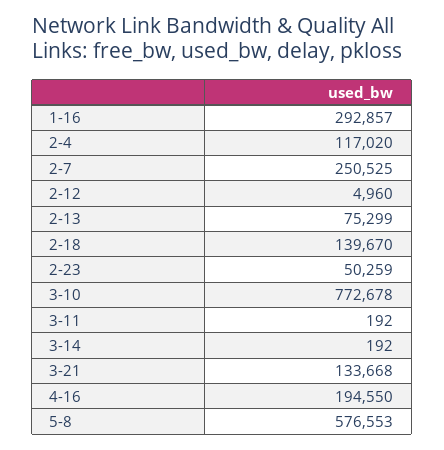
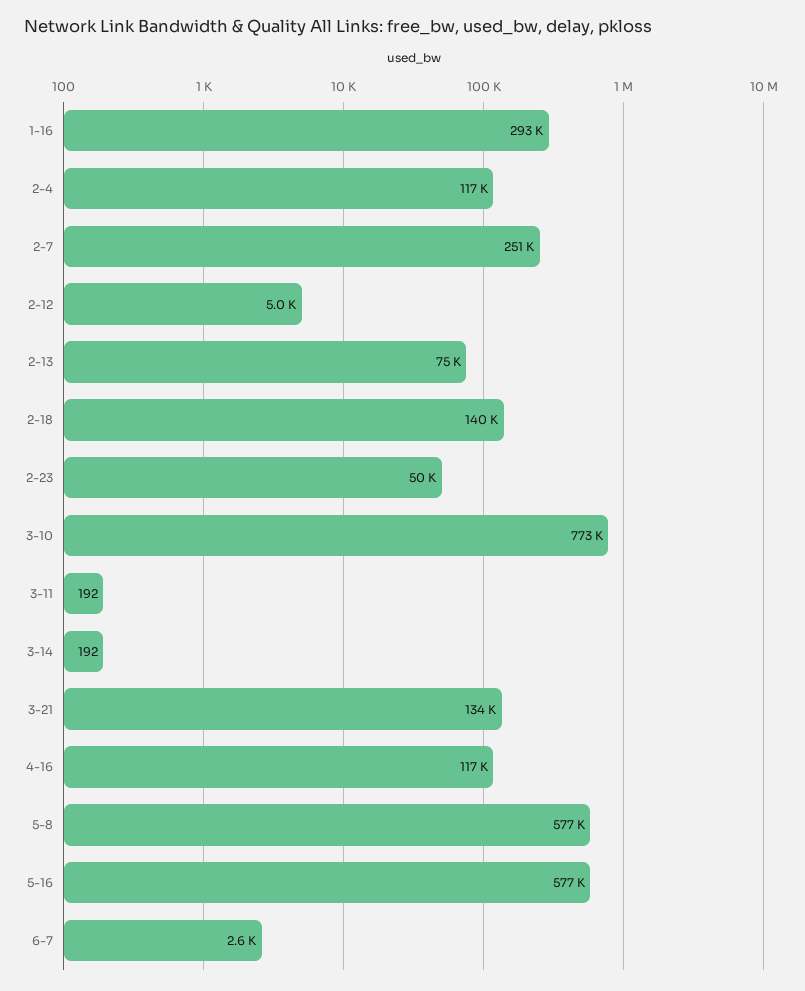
4-16: 194550 -> 117000
5-16: none -> 577000
6-7: none -> 2600

